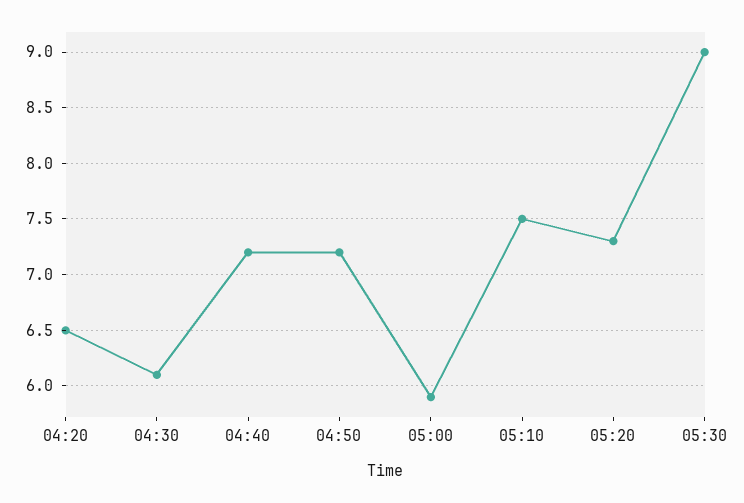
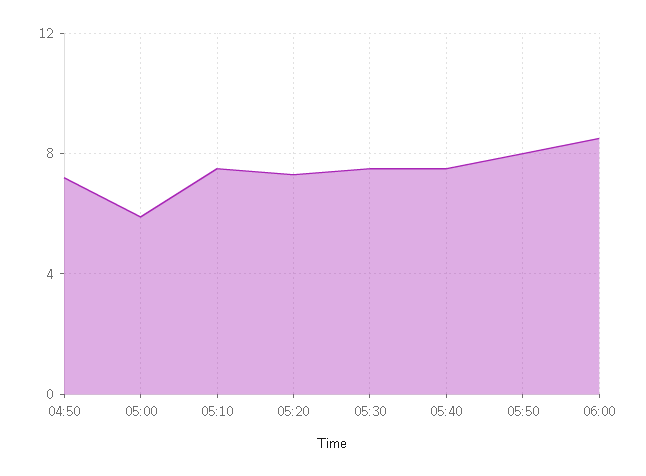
04:20: 6.5 -> none
04:30: 6.1 -> none
04:40: 7.2 -> none
05:30: 9 -> 7.5
05:40: none -> 7.5
05:50: none -> 8
06:00: none -> 8.5

